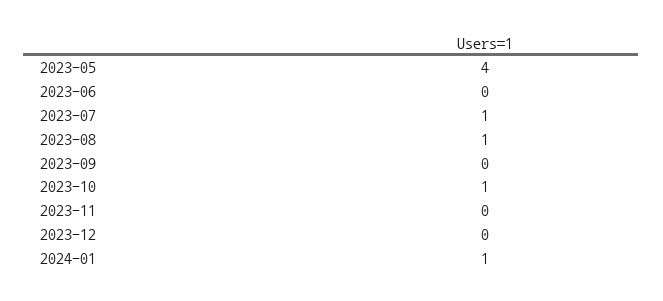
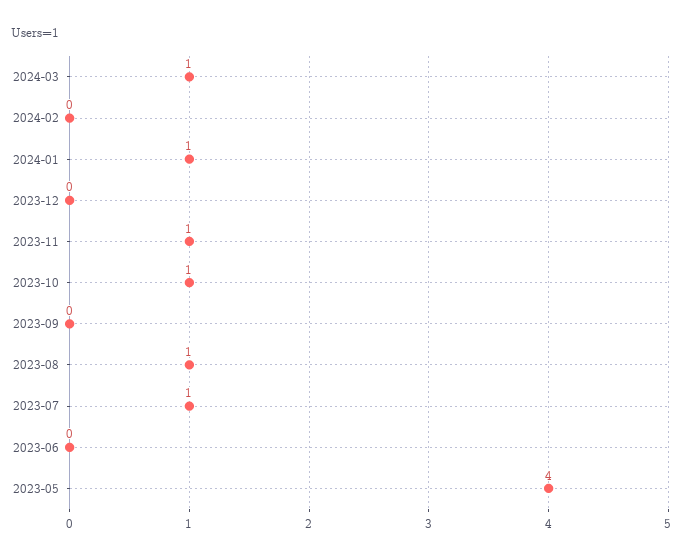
2023-11: 0 -> 1
2024-03: none -> 1
2024-02: none -> 0

